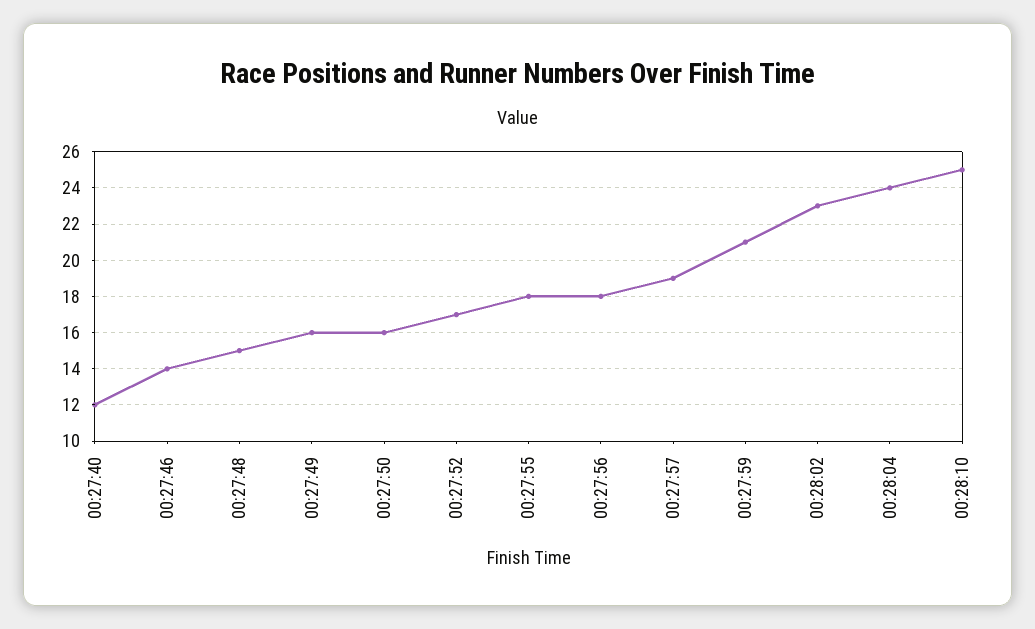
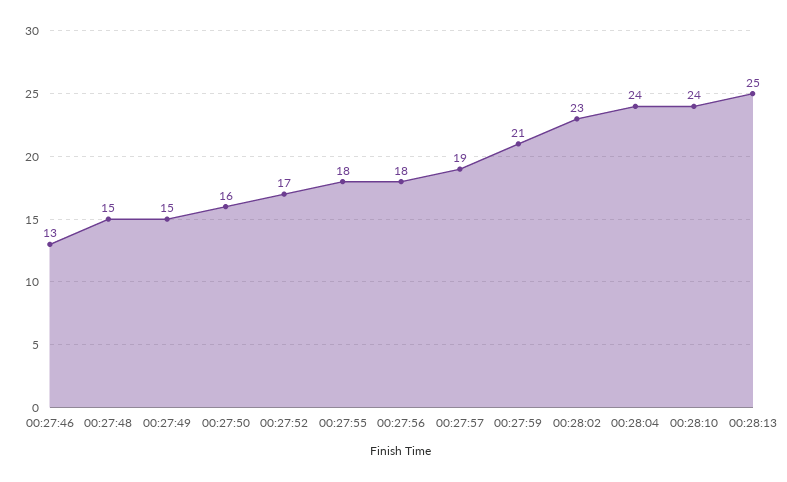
00:27:40: 12 -> none
00:27:46: 14 -> 13
00:27:49: 16 -> 15
00:28:10: 25 -> 24
00:28:13: none -> 25

